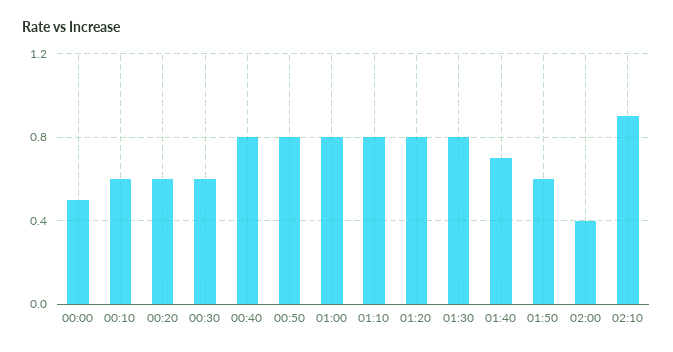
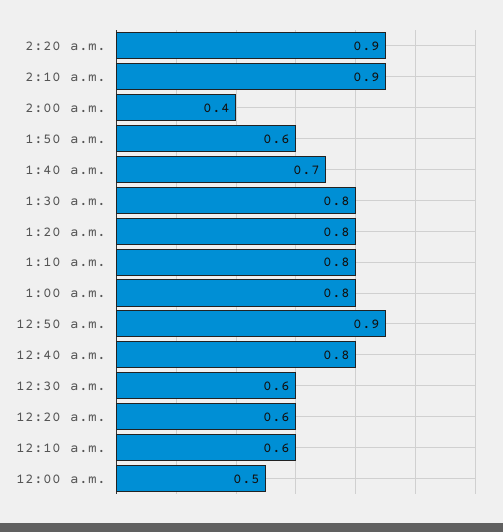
00:50: 0.8 -> 0.9
2:20 a.m.: none -> 0.9

